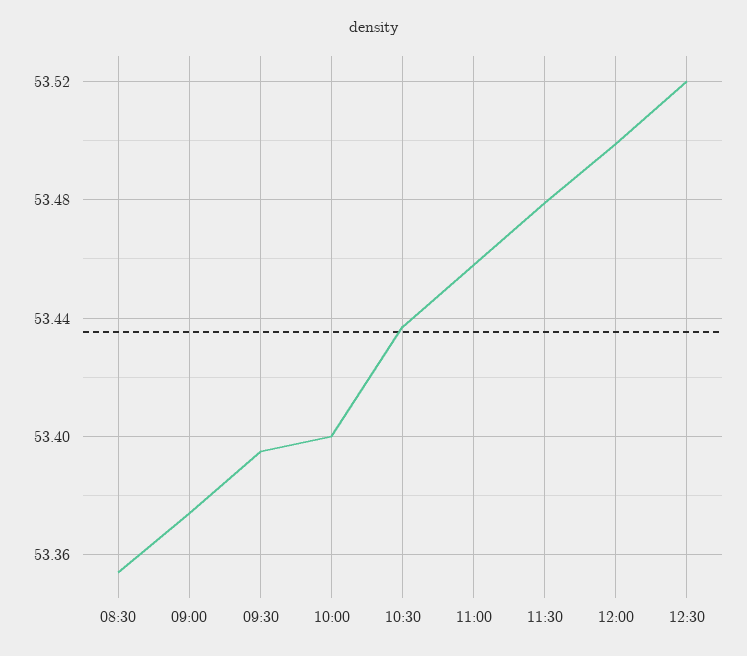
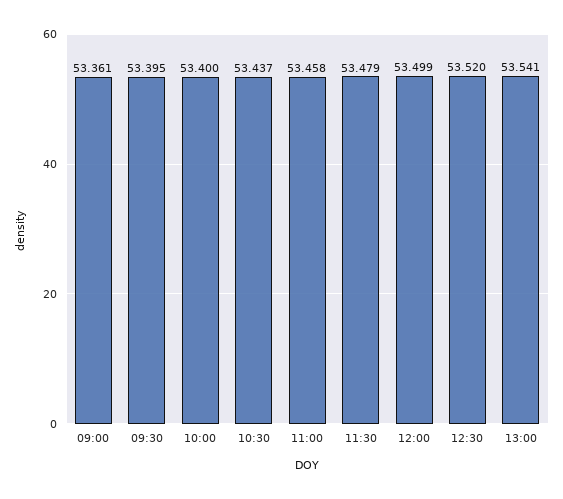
08:30: 53.355 -> none
09:00: 53.375 -> 53.361
13:00: none -> 53.541

